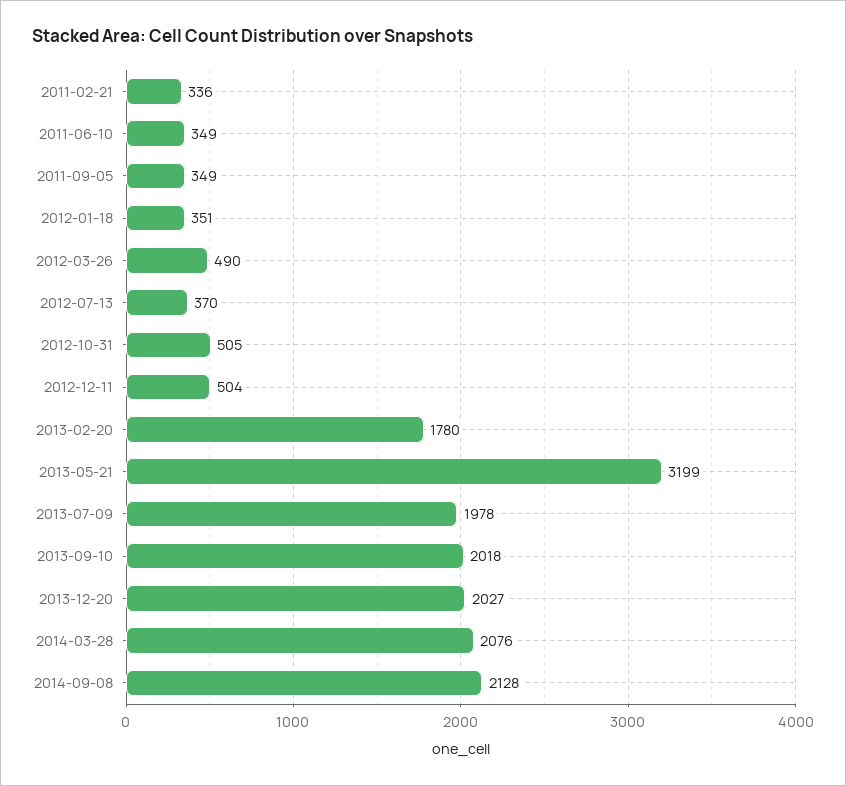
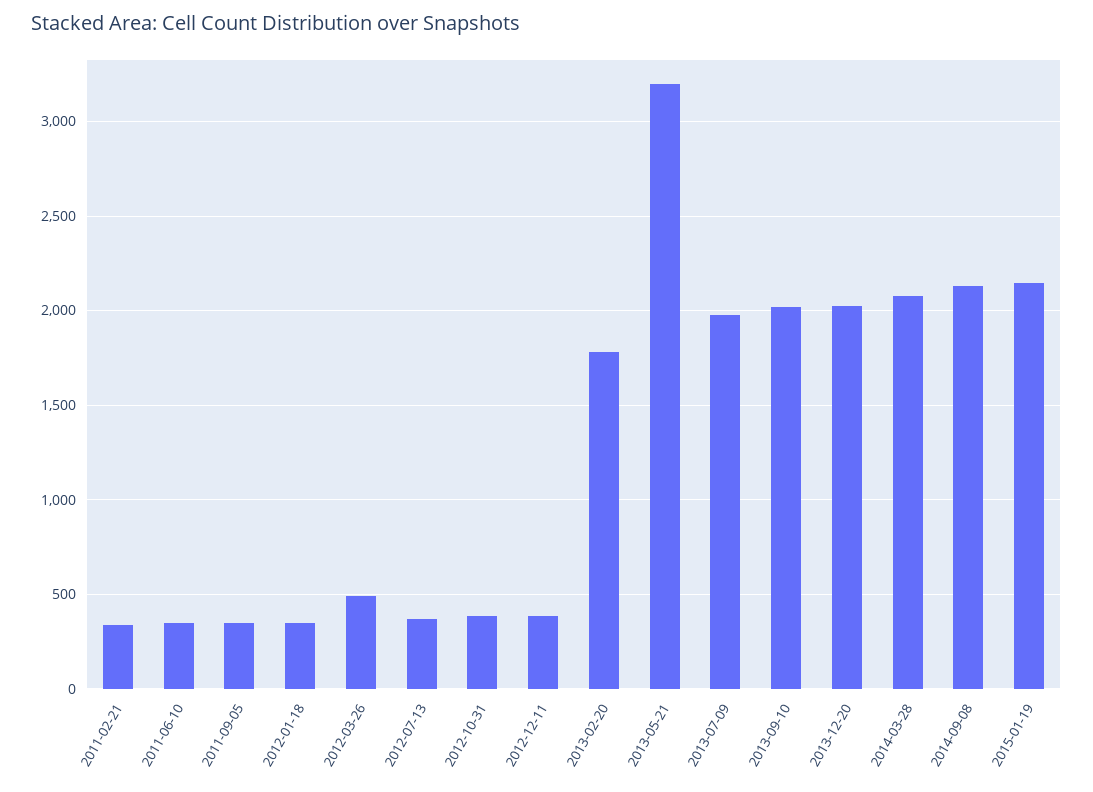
2012-10-31: 505 -> 400
2012-12-11: 504 -> 400
2015-01-19: none -> 2150

